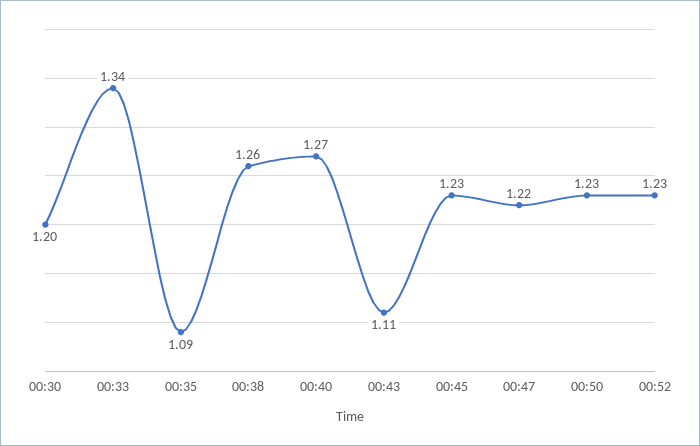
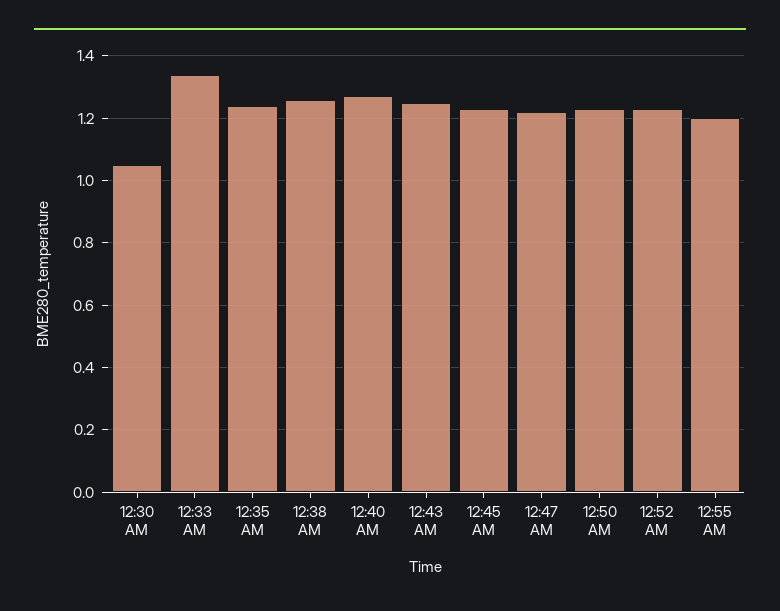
00:30: 1.2 -> 1.05
00:35: 1.09 -> 1.25
00:43: 1.11 -> 1.25
12:55 AM: none -> 1.2

